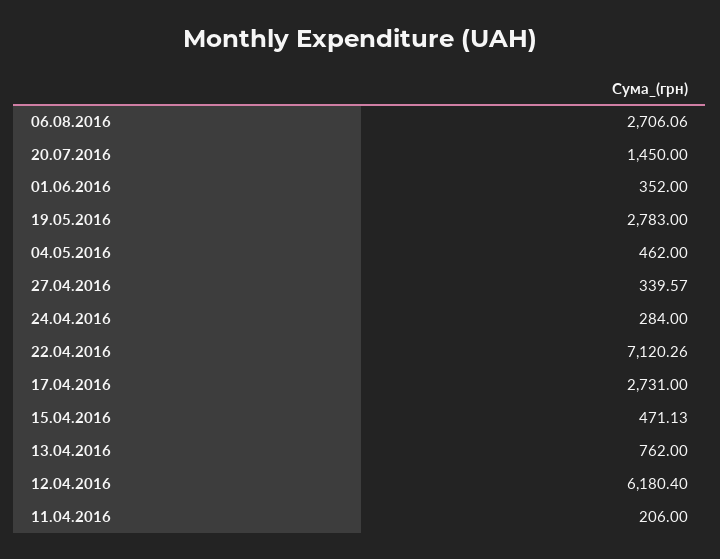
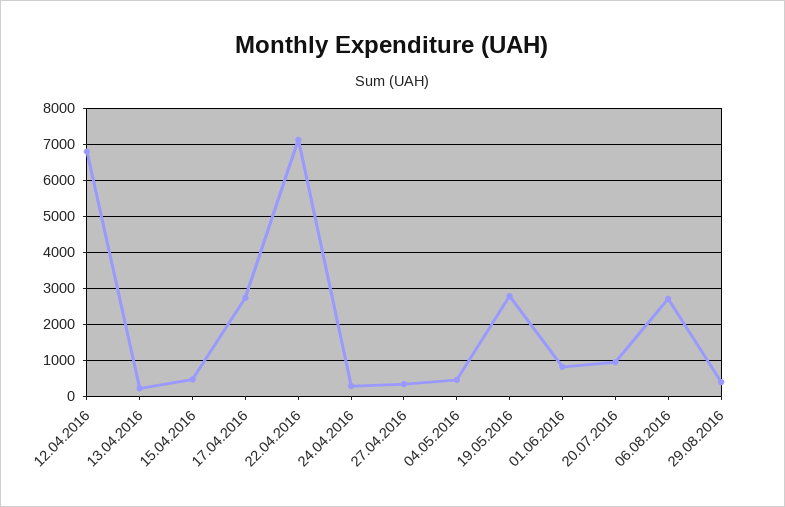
20.07.2016: 1450 -> 1000
01.06.2016: 352 -> 800
13.04.2016: 762 -> 200
12.04.2016: 6180.4 -> 6800
11.04.2016: 206 -> none
29.08.2016: none -> 400

